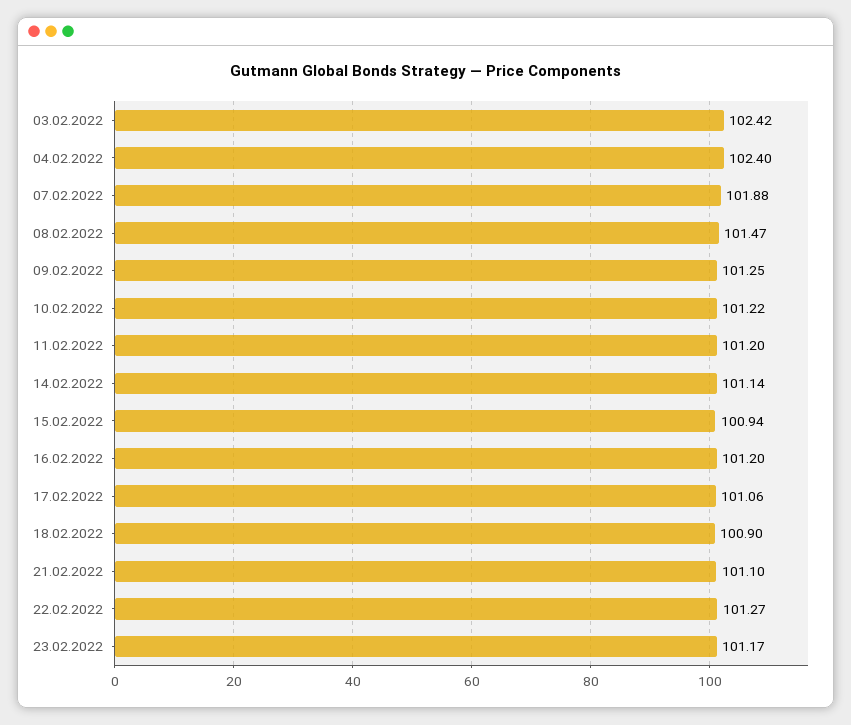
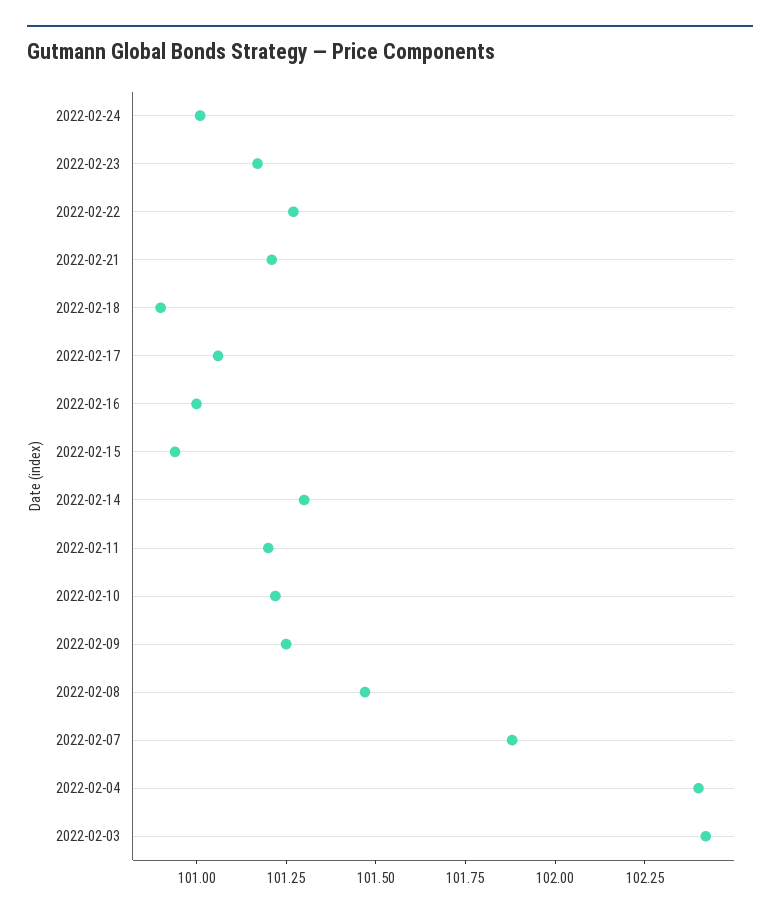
14.02.2022: 101.14 -> 101.3
16.02.2022: 101.2 -> 101
21.02.2022: 101.1 -> 101.2
2022-02-24: none -> 101

